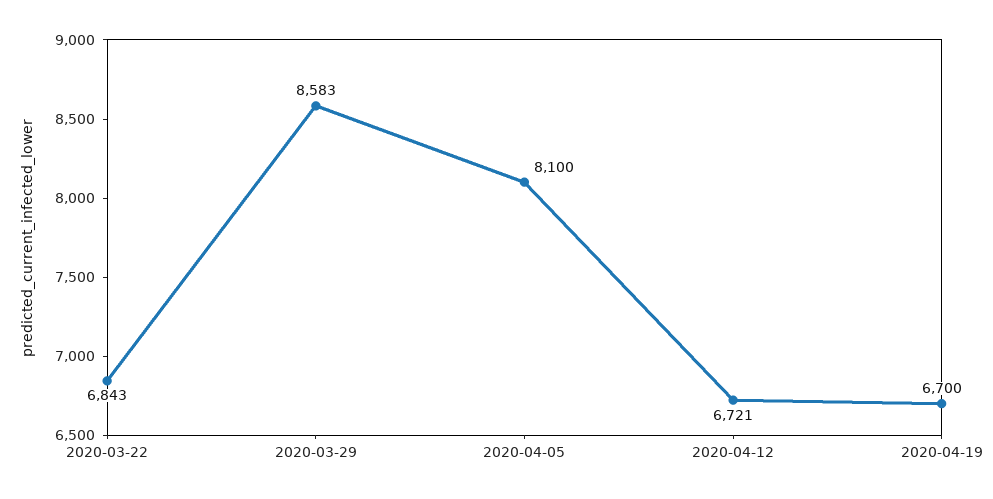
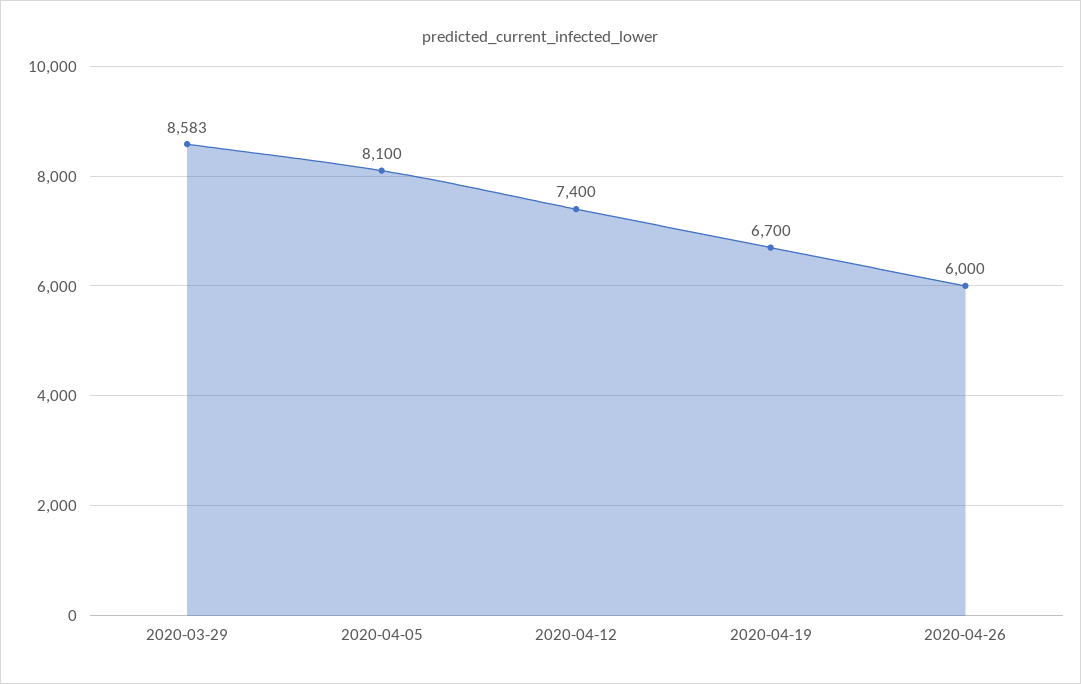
2020-03-22: 6843 -> none
2020-04-12: 6721 -> 7400
2020-04-26: none -> 6000

